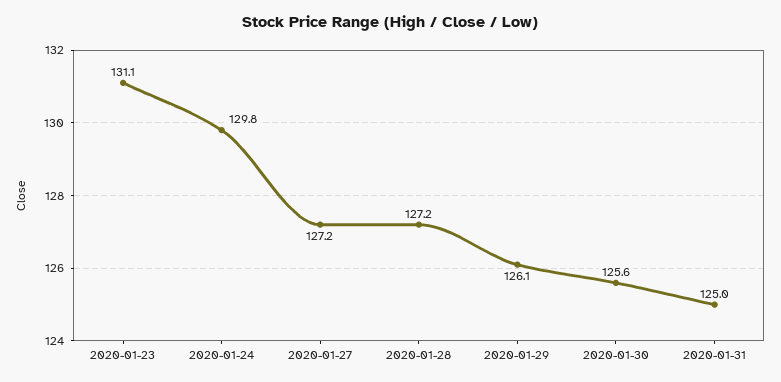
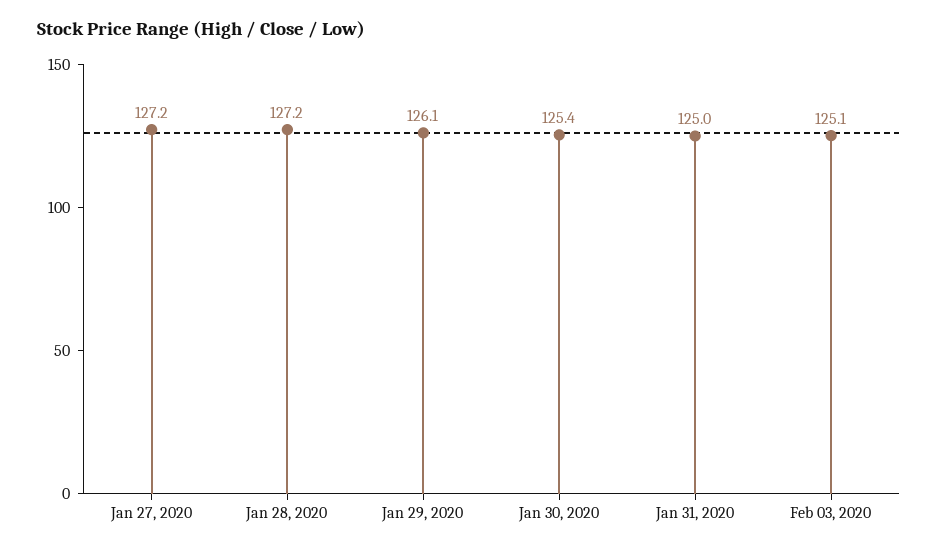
2020-01-23: 131.1 -> none
2020-01-24: 129.8 -> none
2020-01-30: 125.6 -> 125.4
Feb 03, 2020: none -> 125.1

